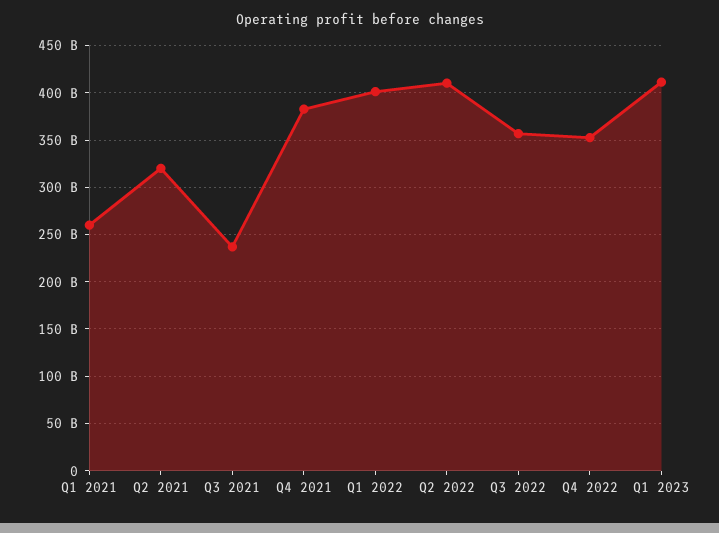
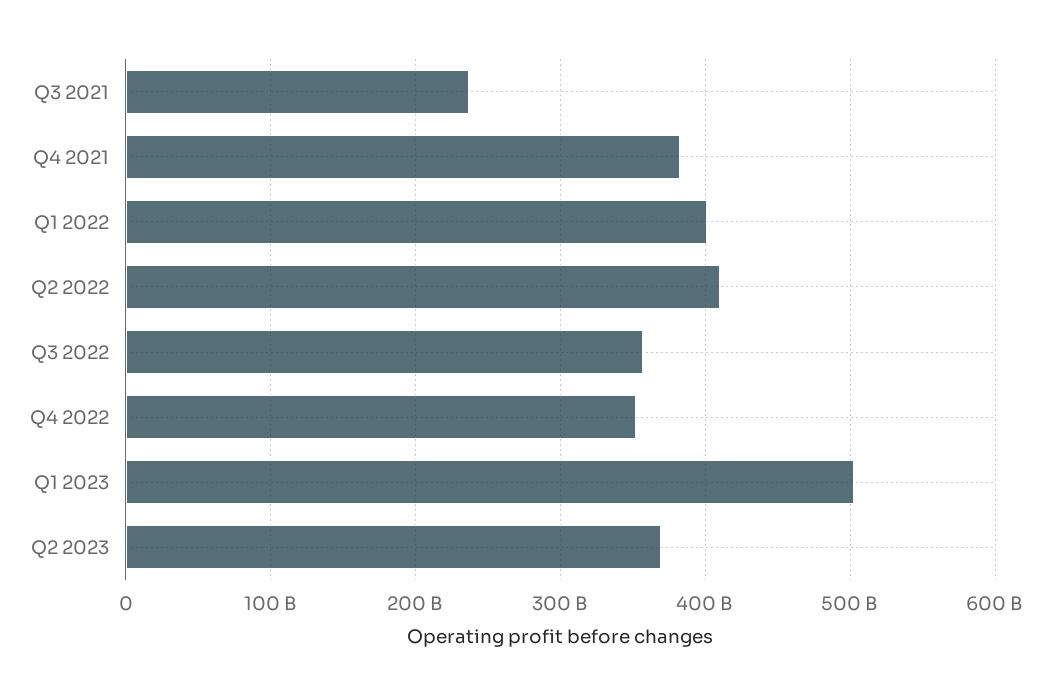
Q1 2021: 260000000000 -> none
Q2 2021: 320000000000 -> none
Q1 2023: 410000000000 -> 500000000000
Q2 2023: none -> 370000000000

